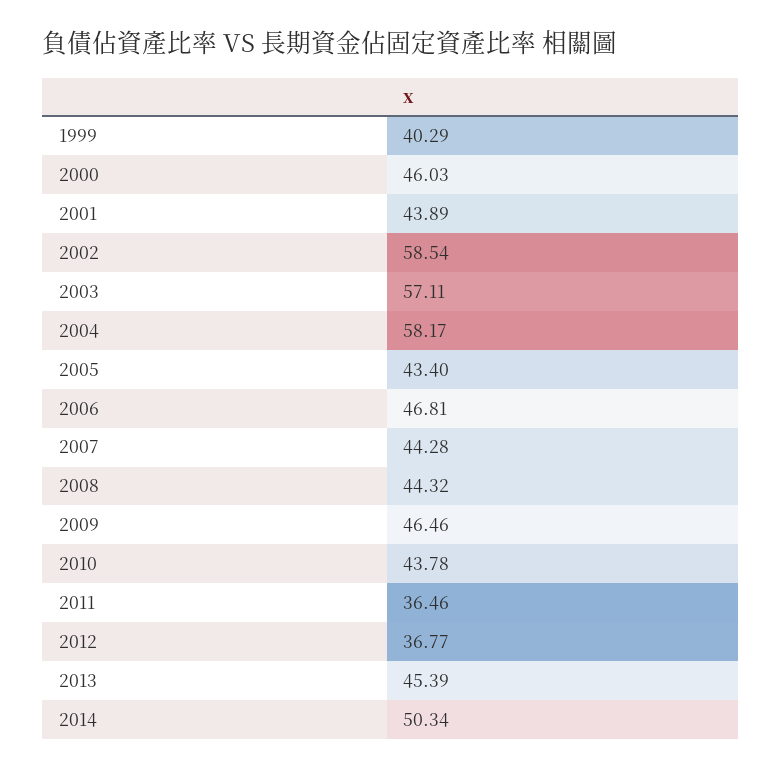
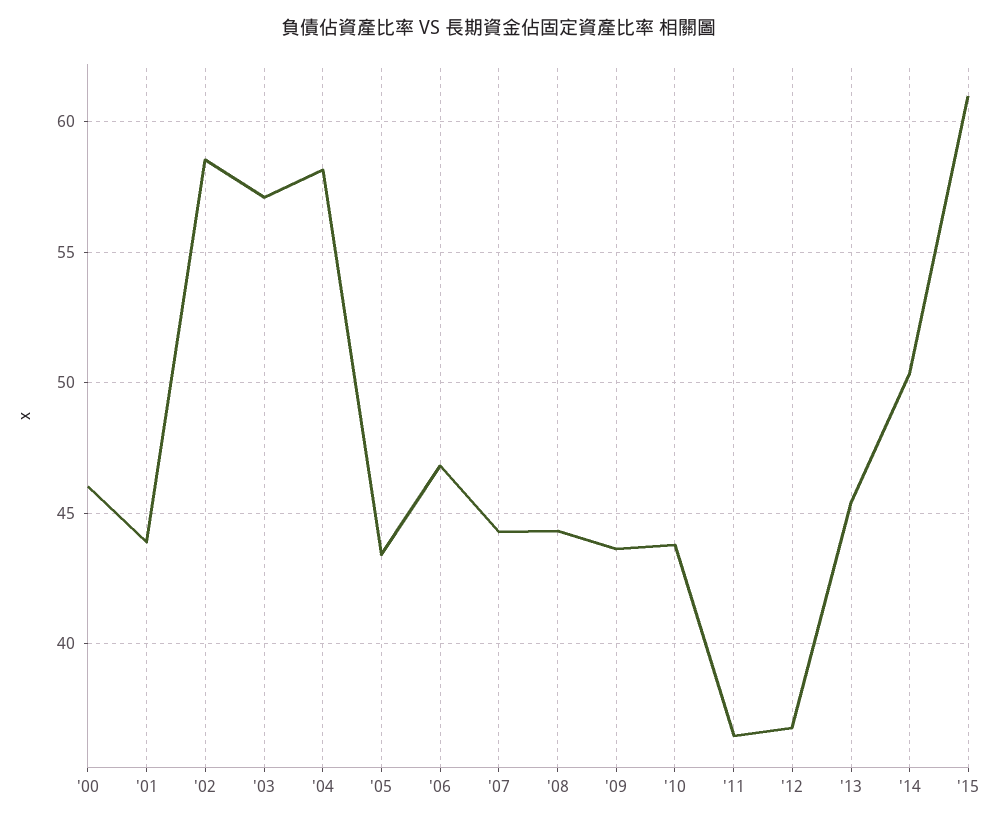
1999: 40.29 -> none
2009: 46.46 -> 43.5
'15: none -> 61

